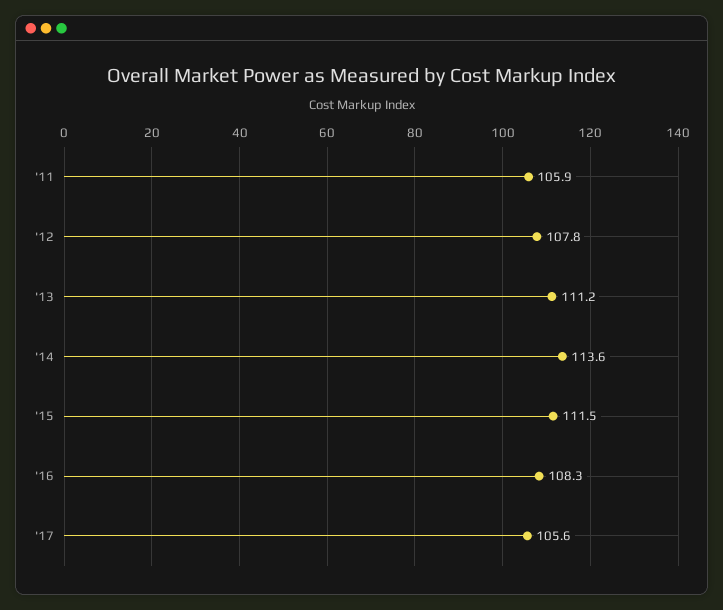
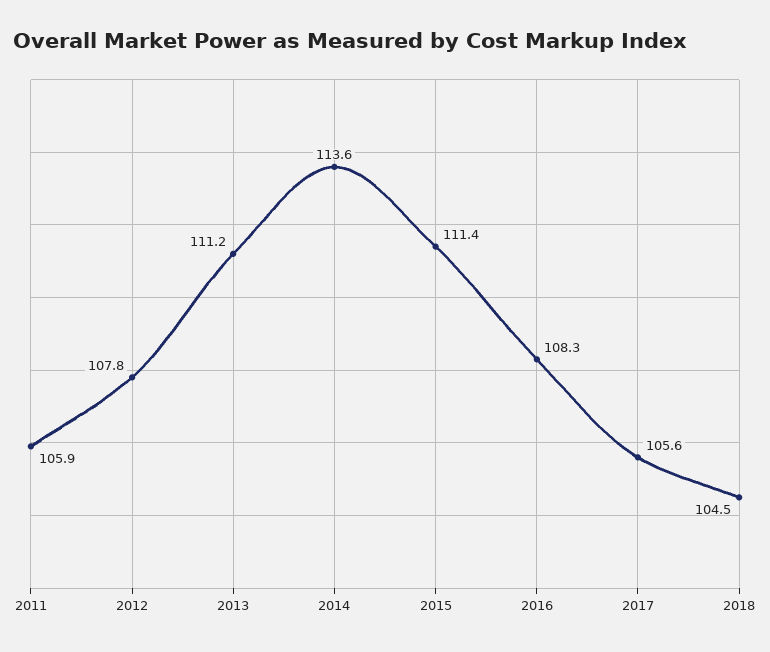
'15: 111.5 -> 111.4
2018: none -> 104.5

